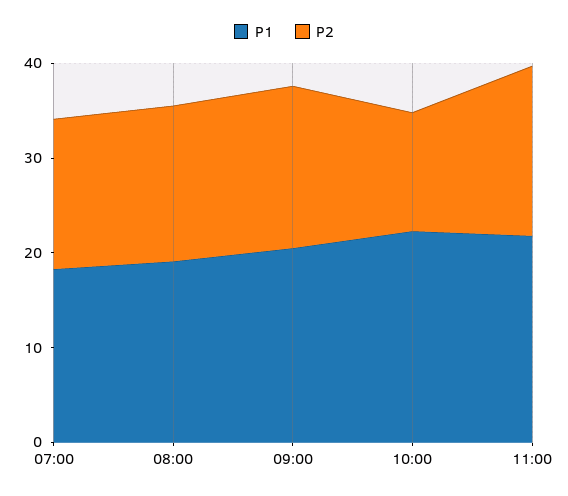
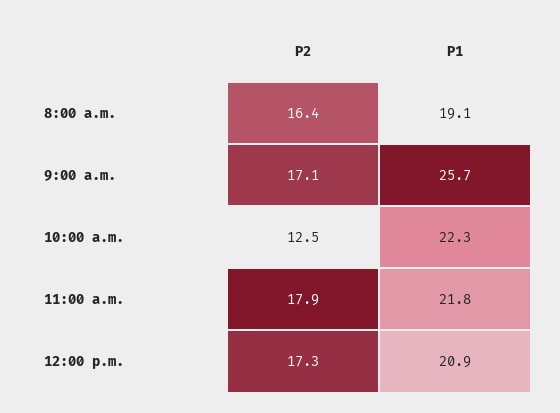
P1, 07:00: 18 -> none
P2, 07:00: 16 -> none
P1, 09:00: 20 -> 25.7
P2, 12:00 p.m.: none -> 17.3
P1, 12:00 p.m.: none -> 20.9

